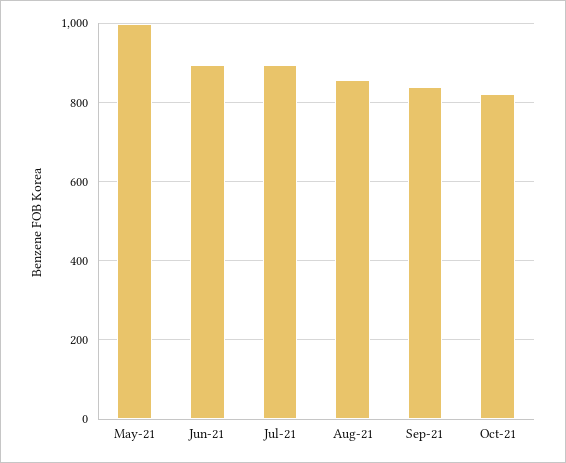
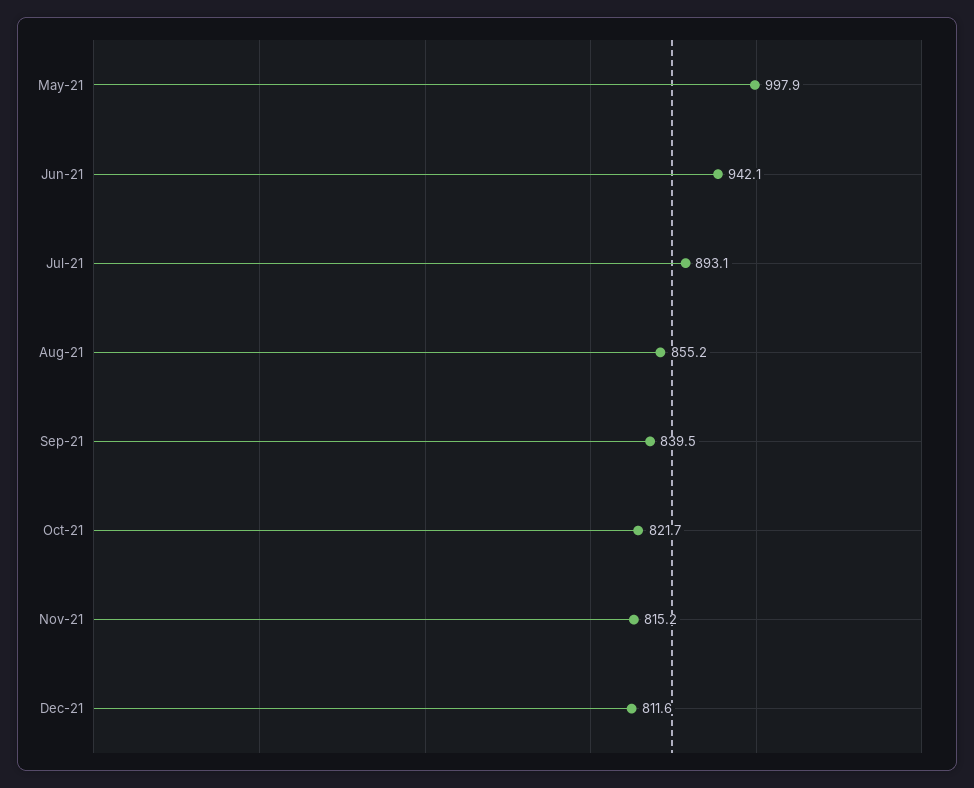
Jun-21: 900 -> 942.1
Nov-21: none -> 815.2
Dec-21: none -> 811.6

